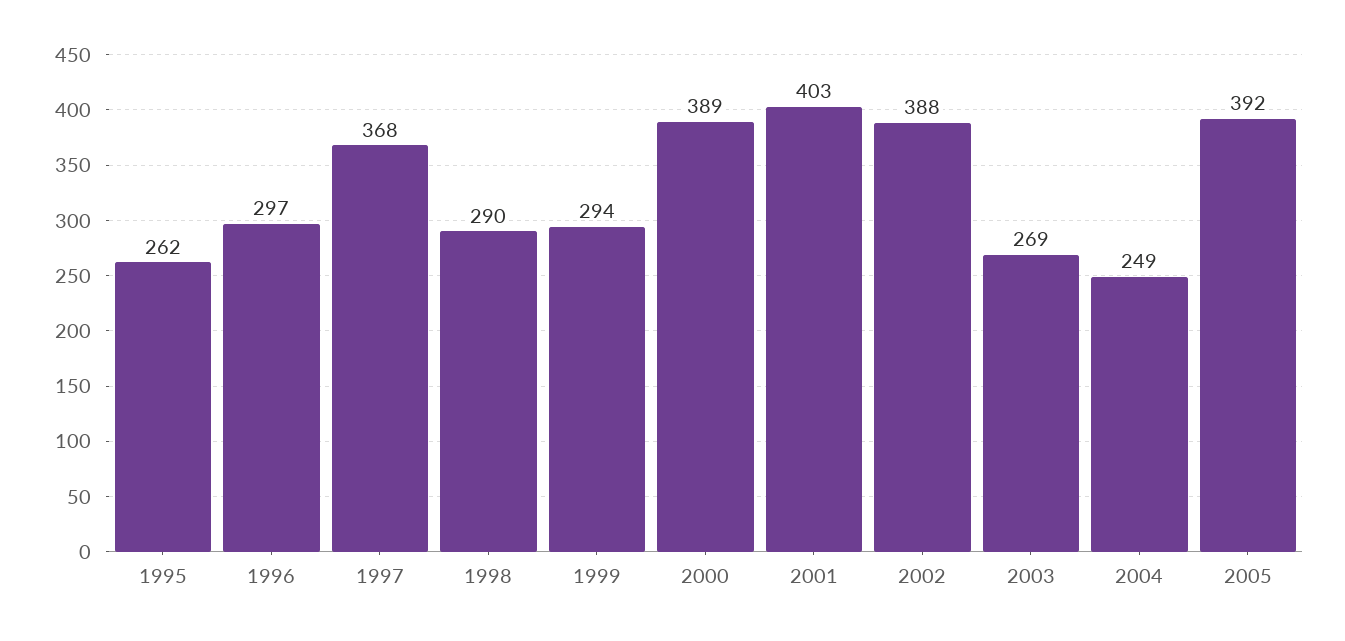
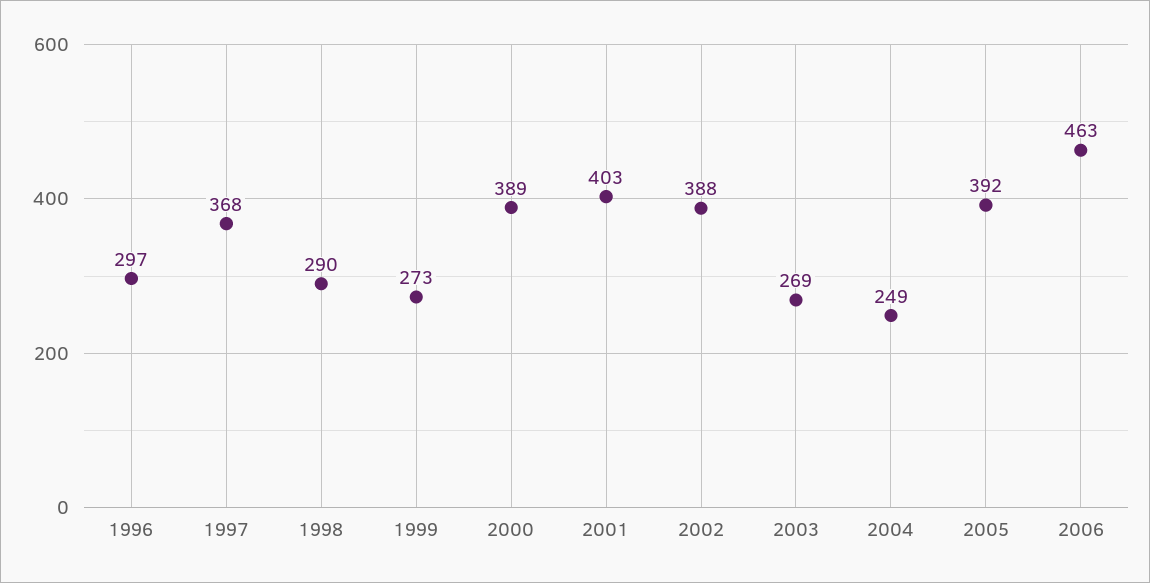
1995: 262 -> none
1999: 294 -> 273
2006: none -> 463

